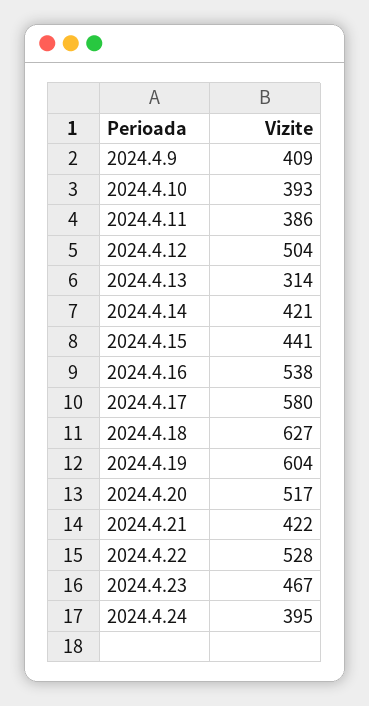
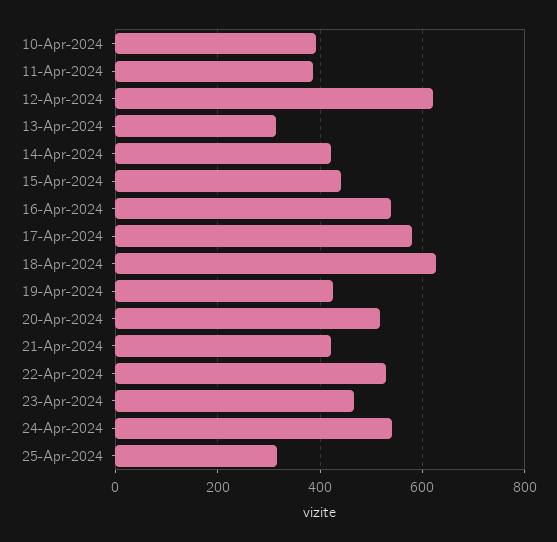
2024.4.9: 409 -> none
2024.4.12: 504 -> 620
2024.4.19: 604 -> 420
2024.4.24: 395 -> 540
25-Apr-2024: none -> 320

